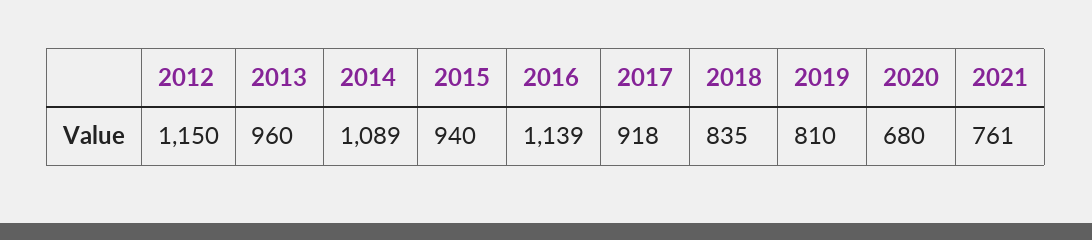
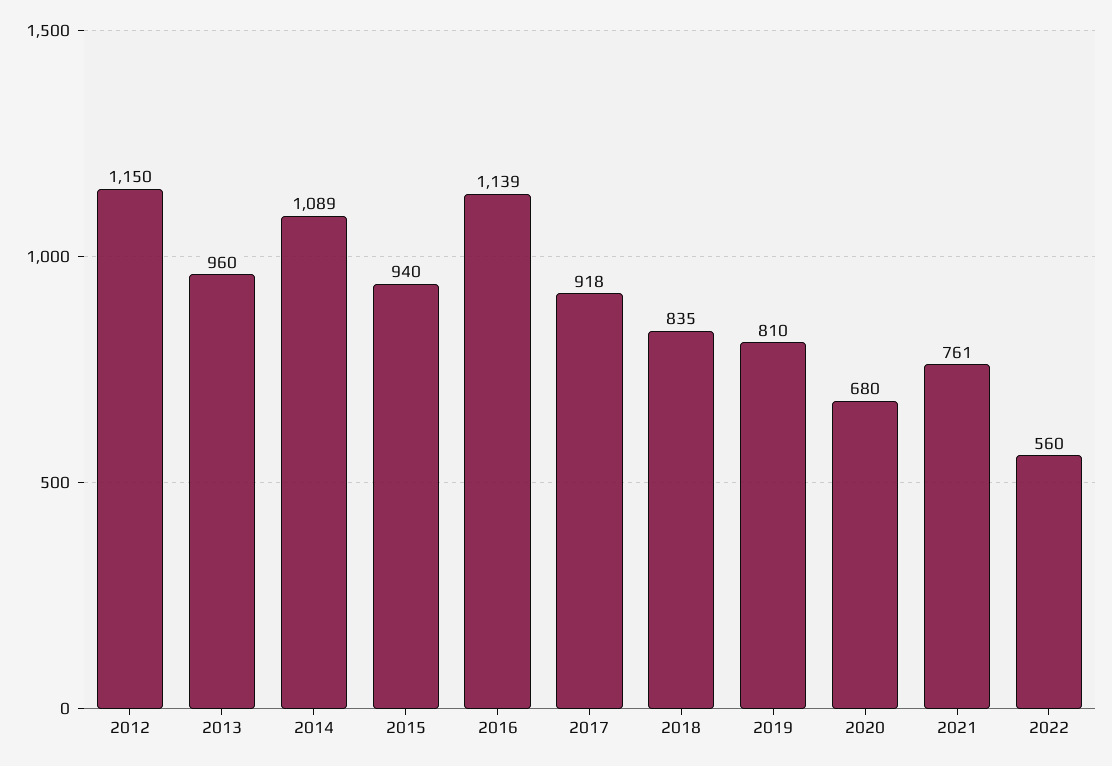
2022: none -> 560

